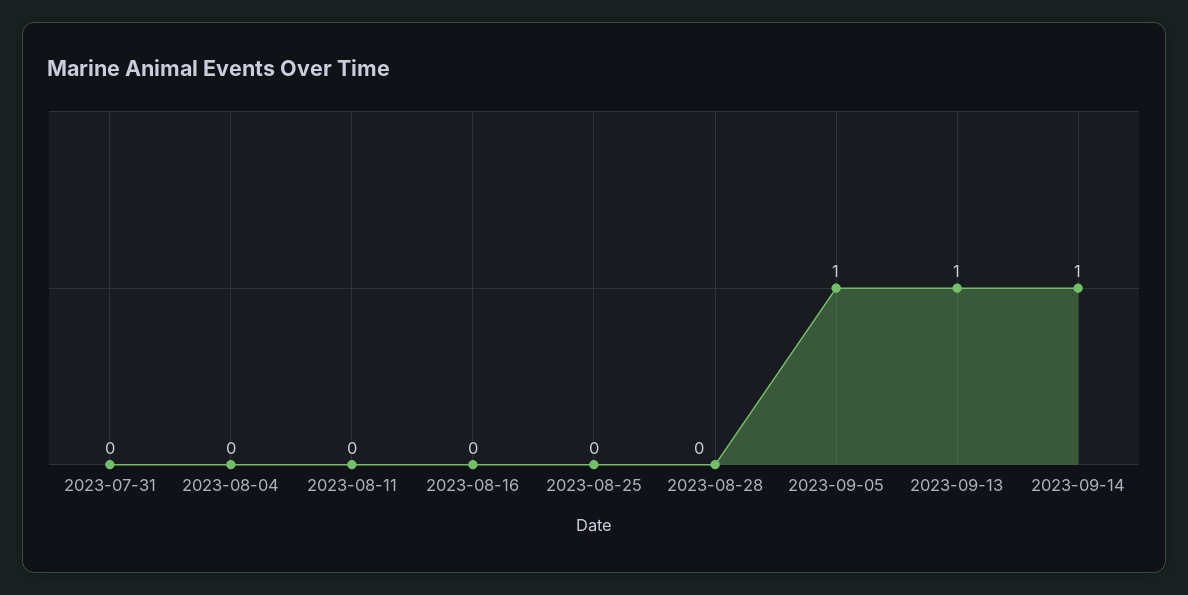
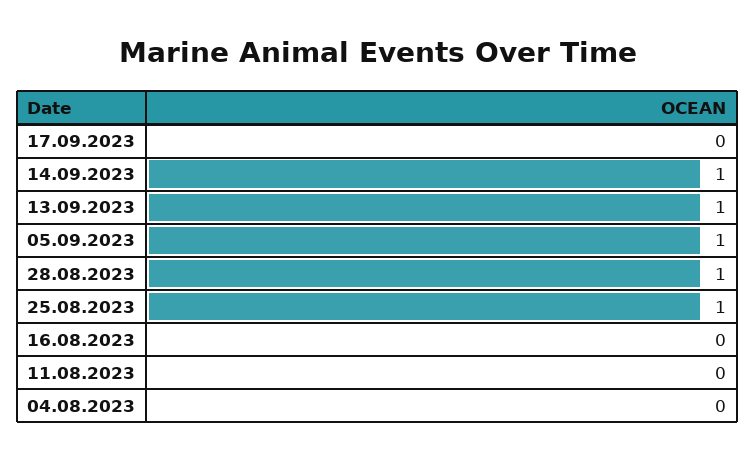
2023-07-31: 0 -> none
2023-08-25: 0 -> 1
2023-08-28: 0 -> 1
17.09.2023: none -> 0

